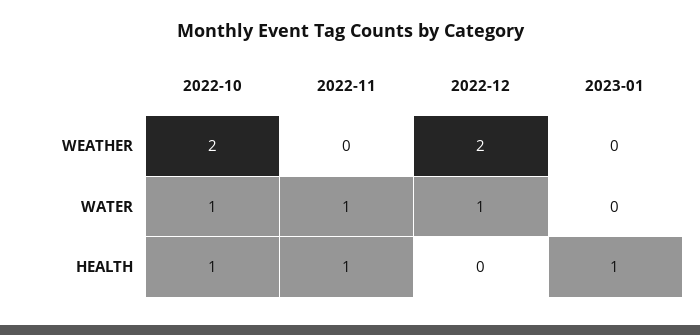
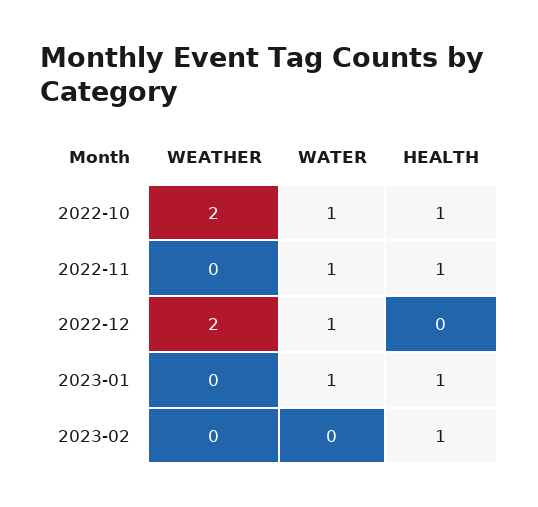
2023-01, WATER: 0 -> 1
2023-02, WEATHER: none -> 0
2023-02, WATER: none -> 0
2023-02, HEALTH: none -> 1

